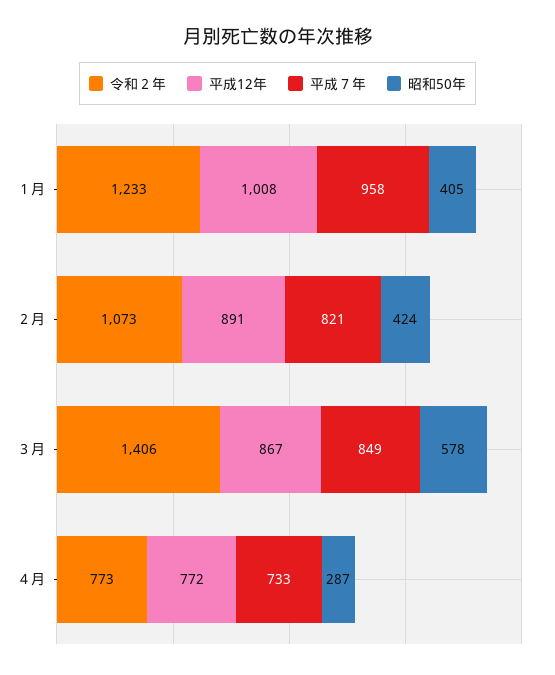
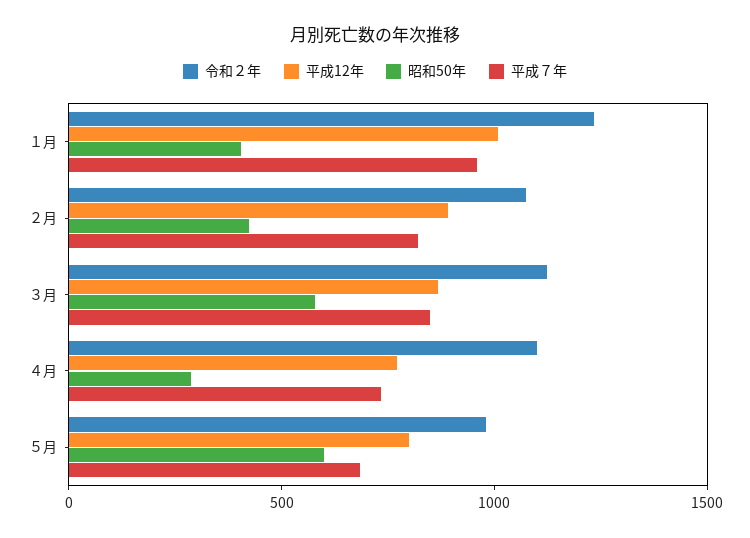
令和２年, ３月: 1406 -> 1100
令和２年, ４月: 773 -> 1100
令和２年, ５月: none -> 1000
平成12年, ５月: none -> 800
昭和50年, ５月: none -> 600
平成７年, ５月: none -> 700

